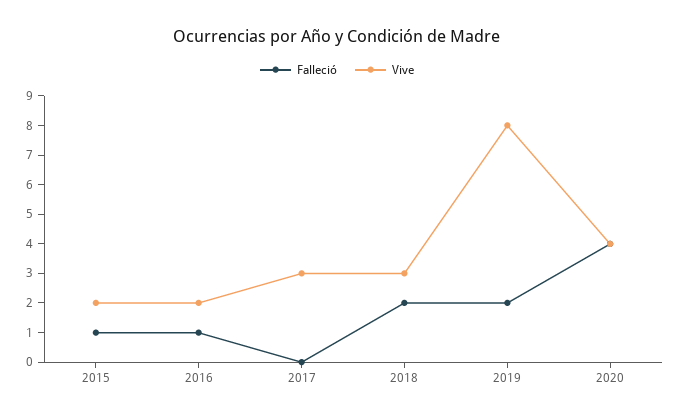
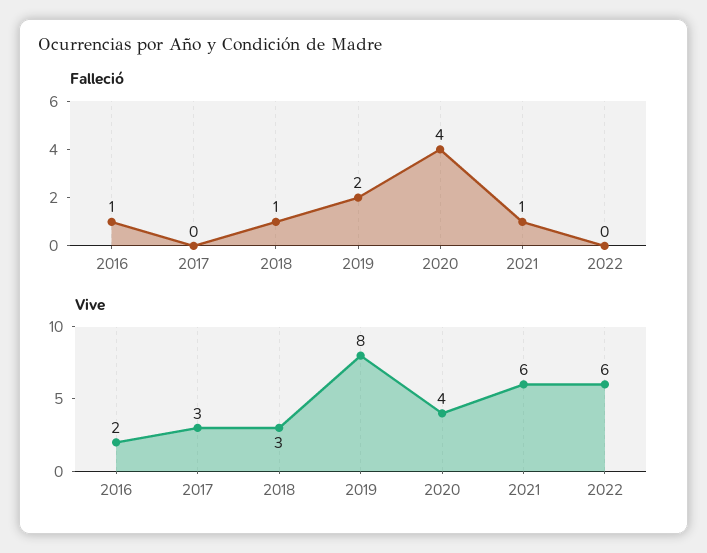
Falleció, 2015: 1 -> none
Vive, 2015: 2 -> none
Falleció, 2018: 2 -> 1
Falleció, 2021: none -> 1
Falleció, 2022: none -> 0
Vive, 2021: none -> 6
Vive, 2022: none -> 6

